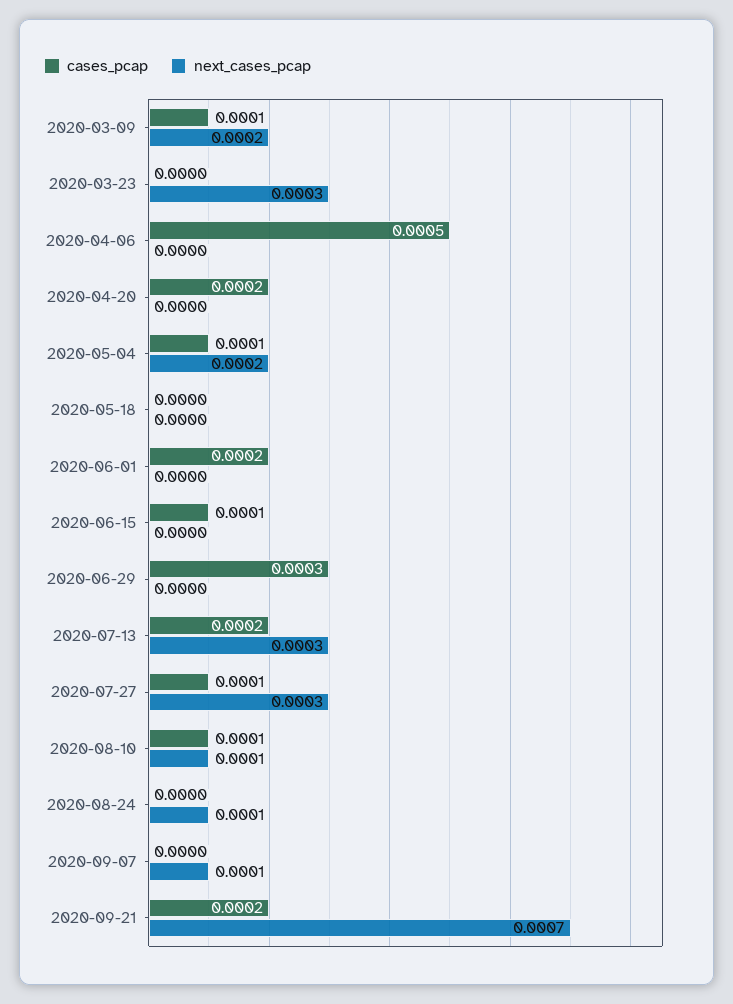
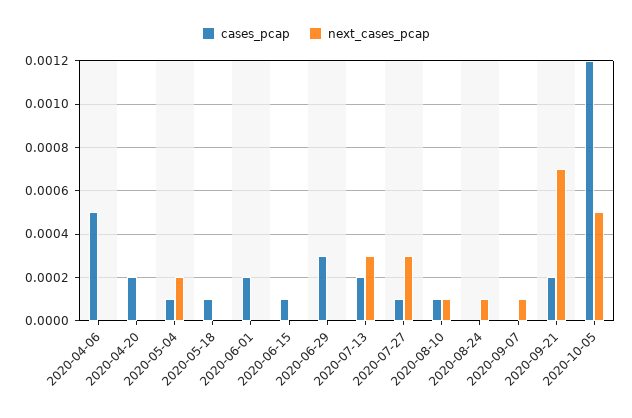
cases_pcap, 2020-03-09: 0.0001 -> none
next_cases_pcap, 2020-03-09: 0.0002 -> none
cases_pcap, 2020-03-23: 0 -> none
next_cases_pcap, 2020-03-23: 0.0003 -> none
cases_pcap, 2020-05-18: 0 -> 0.0001
cases_pcap, 2020-10-05: none -> 0.0012
next_cases_pcap, 2020-10-05: none -> 0.0005

